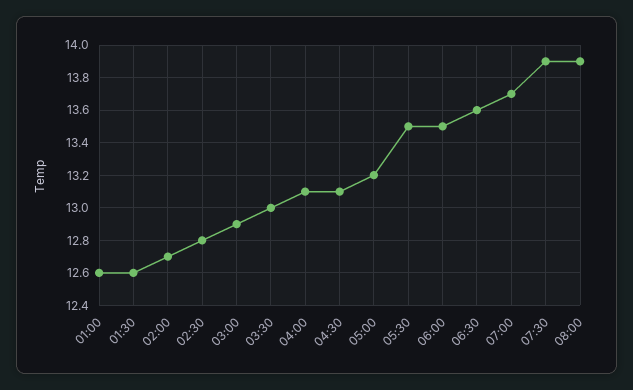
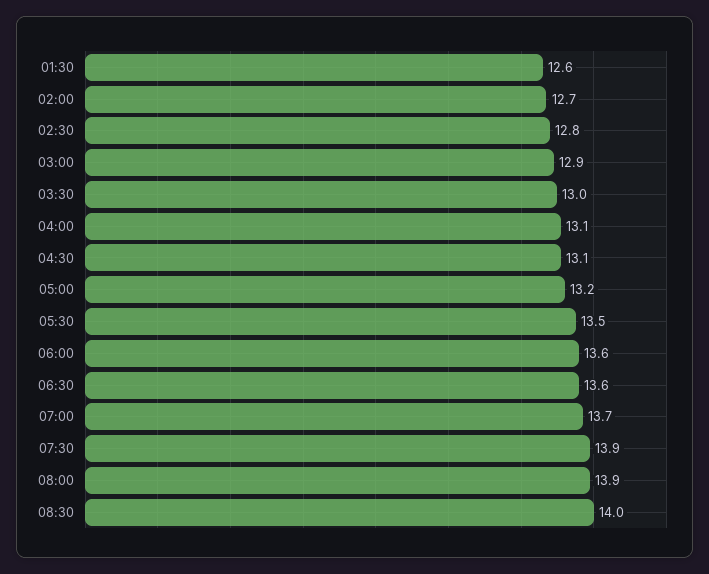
01:00: 12.6 -> none
06:00: 13.5 -> 13.6
08:30: none -> 14

